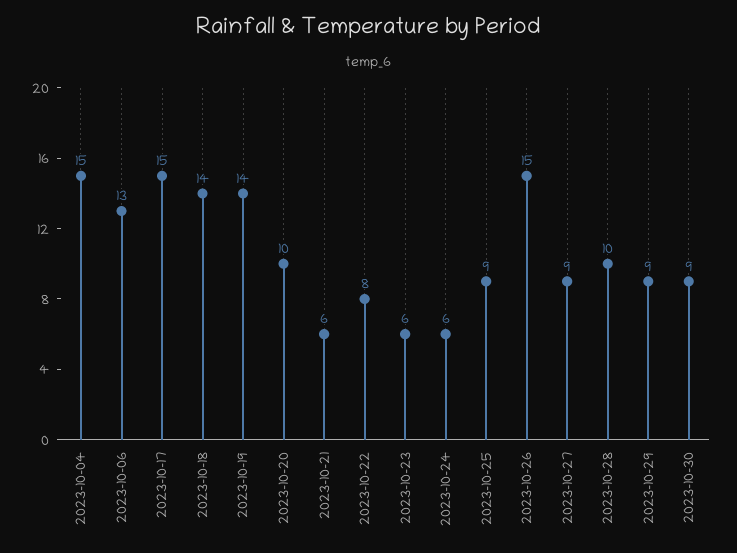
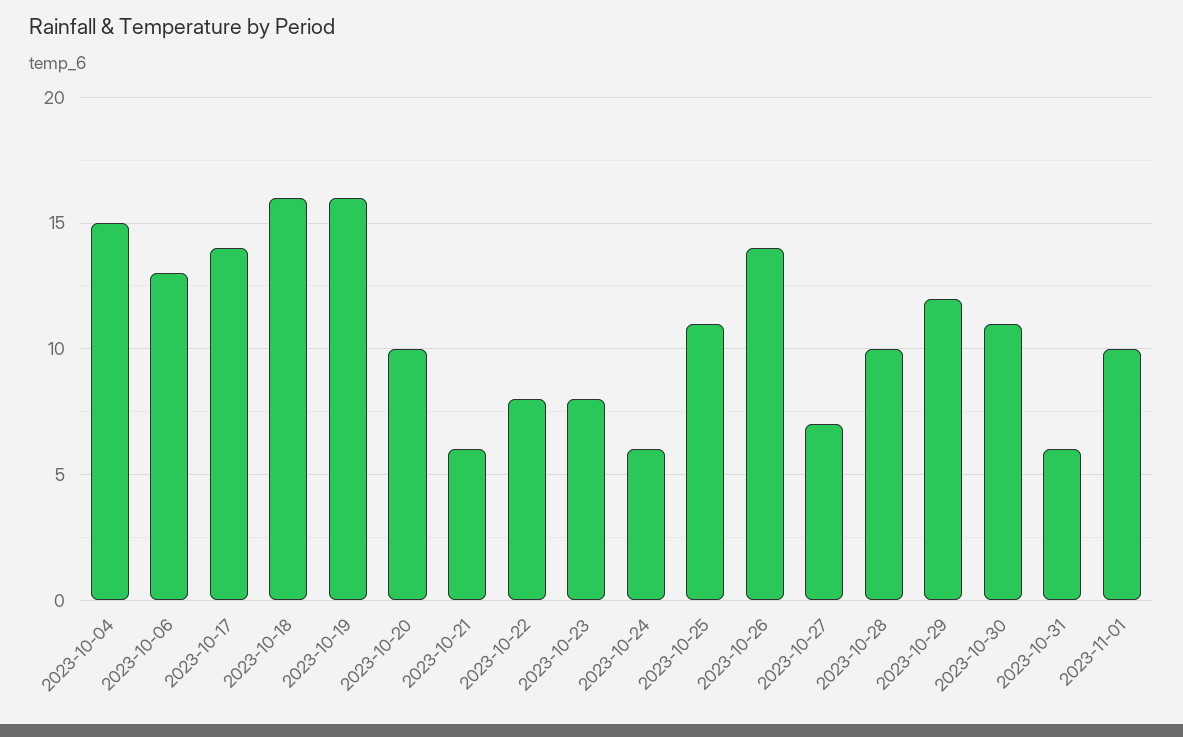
2023-10-17: 15 -> 14
2023-10-18: 14 -> 16
2023-10-19: 14 -> 16
2023-10-23: 6 -> 8
2023-10-25: 9 -> 11
2023-10-26: 15 -> 14
2023-10-27: 9 -> 7
2023-10-29: 9 -> 12
2023-10-30: 9 -> 11
2023-10-31: none -> 6
2023-11-01: none -> 10

